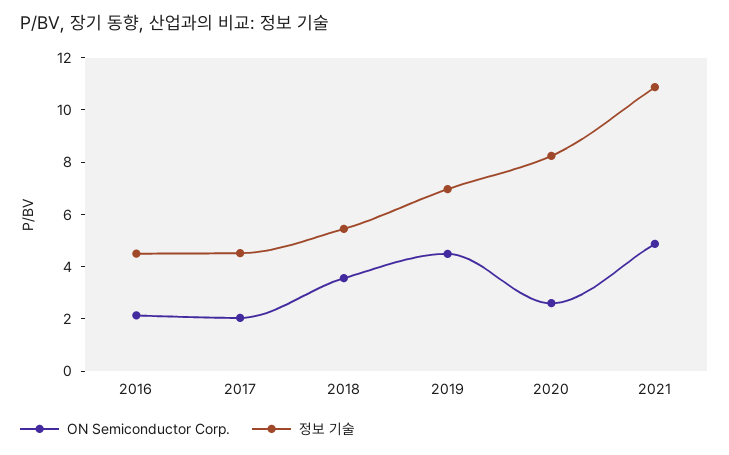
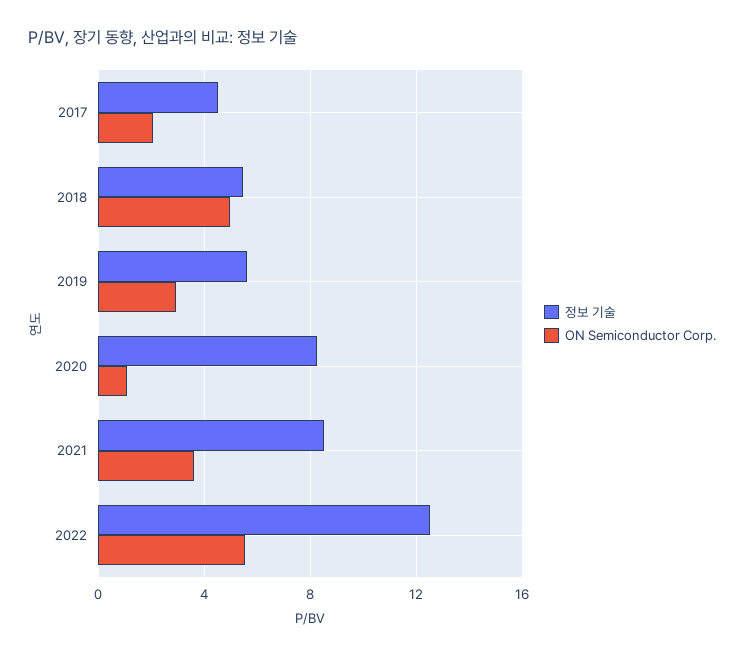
ON Semiconductor Corp., 2016: 2 -> none
정보 기술, 2016: 4.5 -> none
ON Semiconductor Corp., 2018: 3.5 -> 5
ON Semiconductor Corp., 2019: 4.5 -> 3
정보 기술, 2019: 7 -> 5.5
ON Semiconductor Corp., 2020: 2.5 -> 1
ON Semiconductor Corp., 2021: 5 -> 3.5
정보 기술, 2021: 11 -> 8.5
정보 기술, 2022: none -> 12.5
ON Semiconductor Corp., 2022: none -> 5.5

